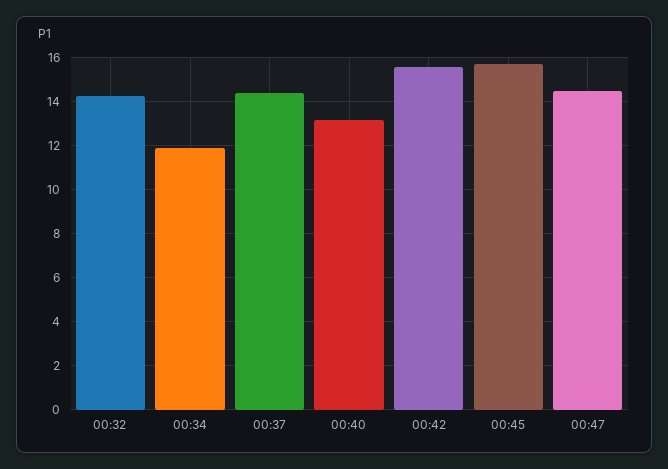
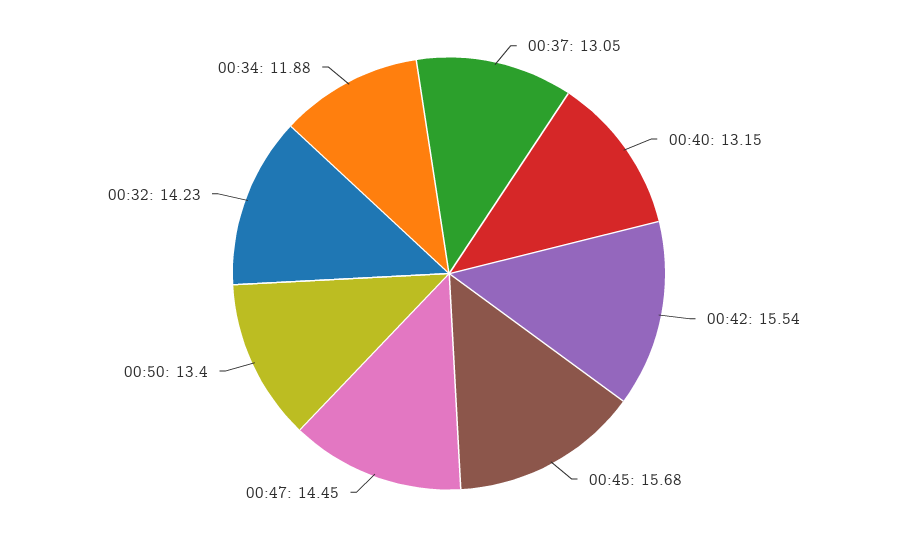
00:37: 14.5 -> 13.05
00:50: none -> 13.4

